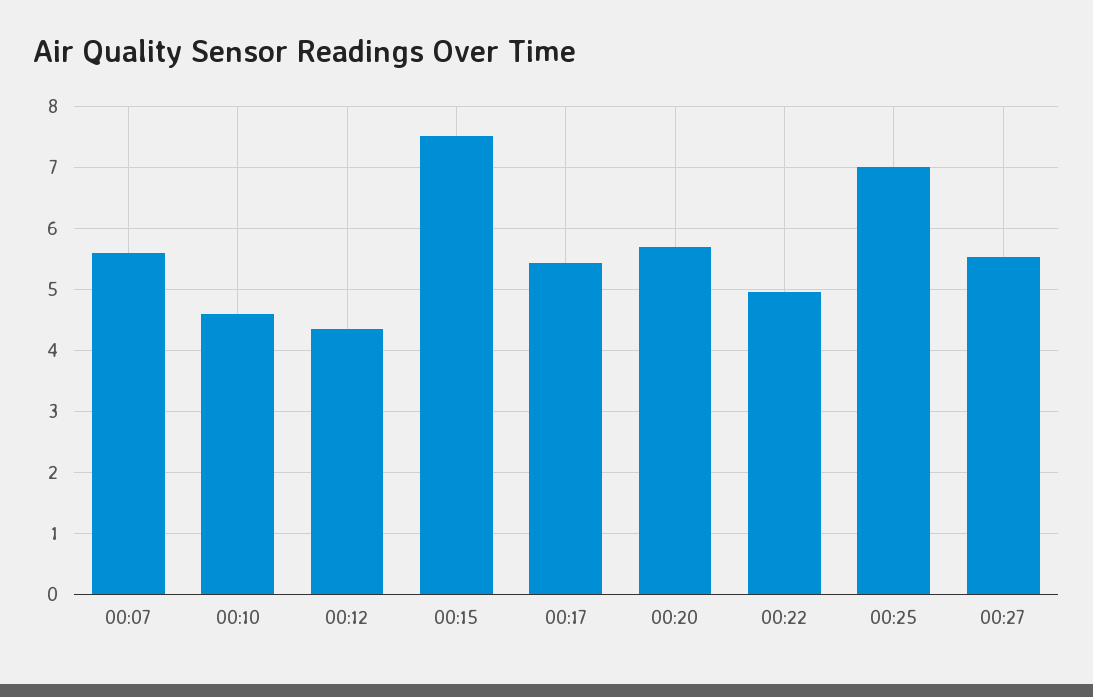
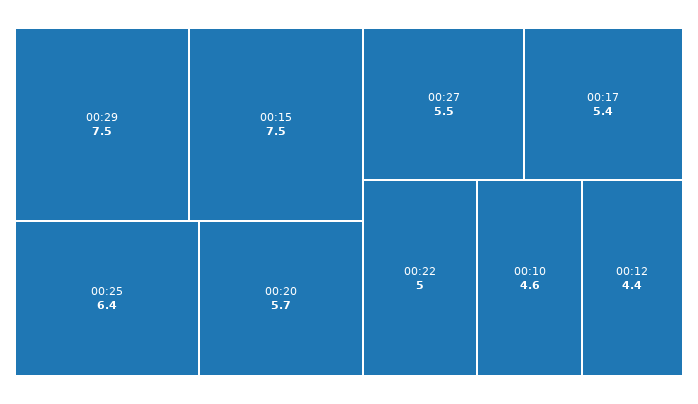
00:07: 5.6 -> none
00:25: 7 -> 6.4
00:29: none -> 7.5

